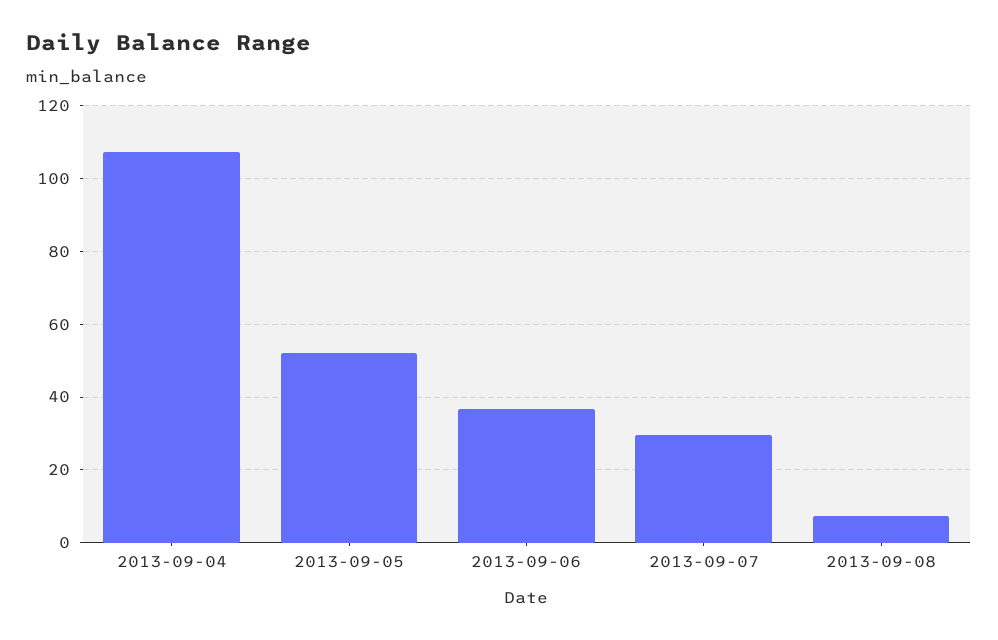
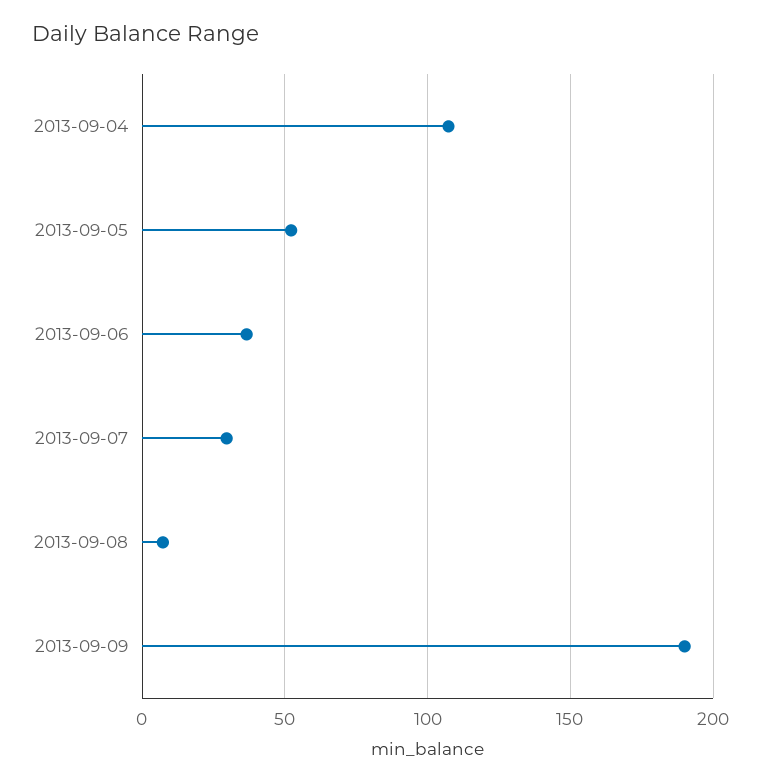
2013-09-09: none -> 190

